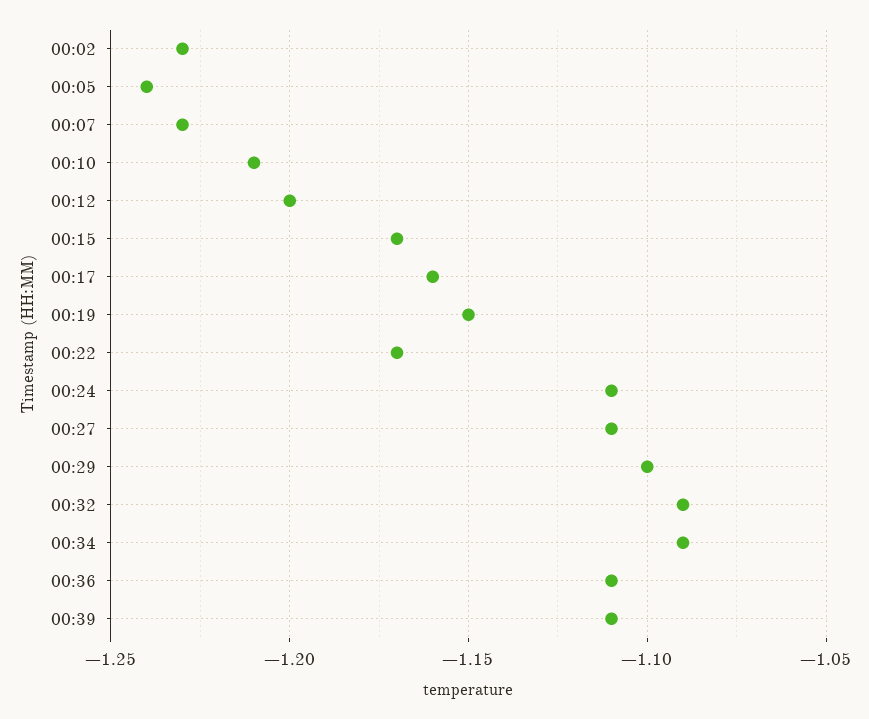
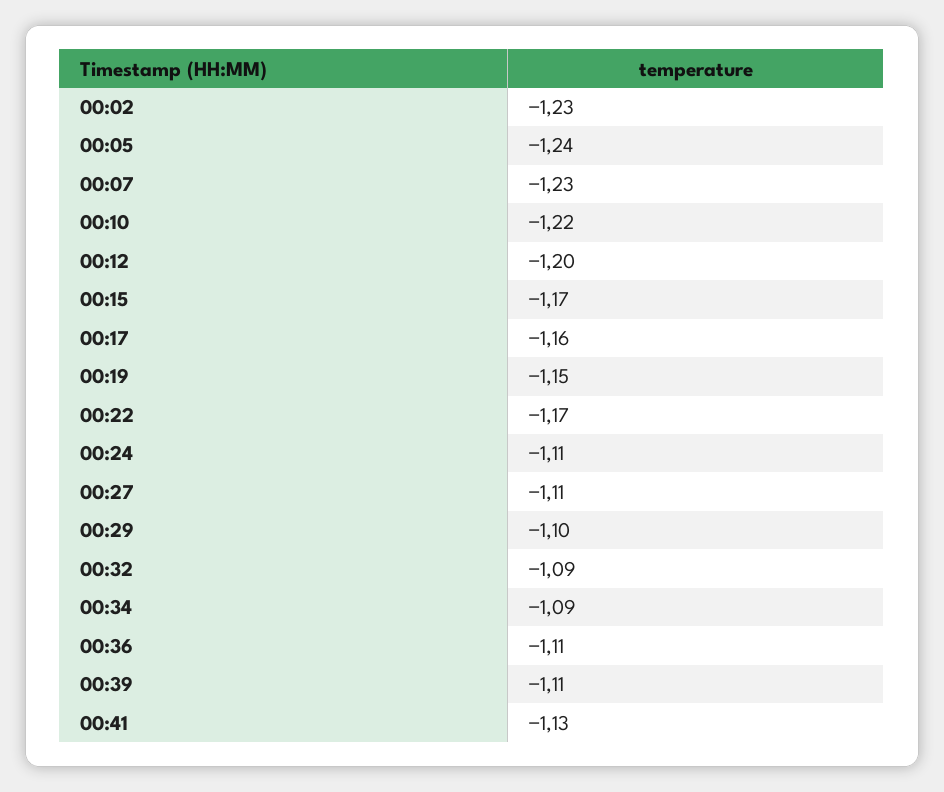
00:10: -1.21 -> -1.22
00:41: none -> -1.13

